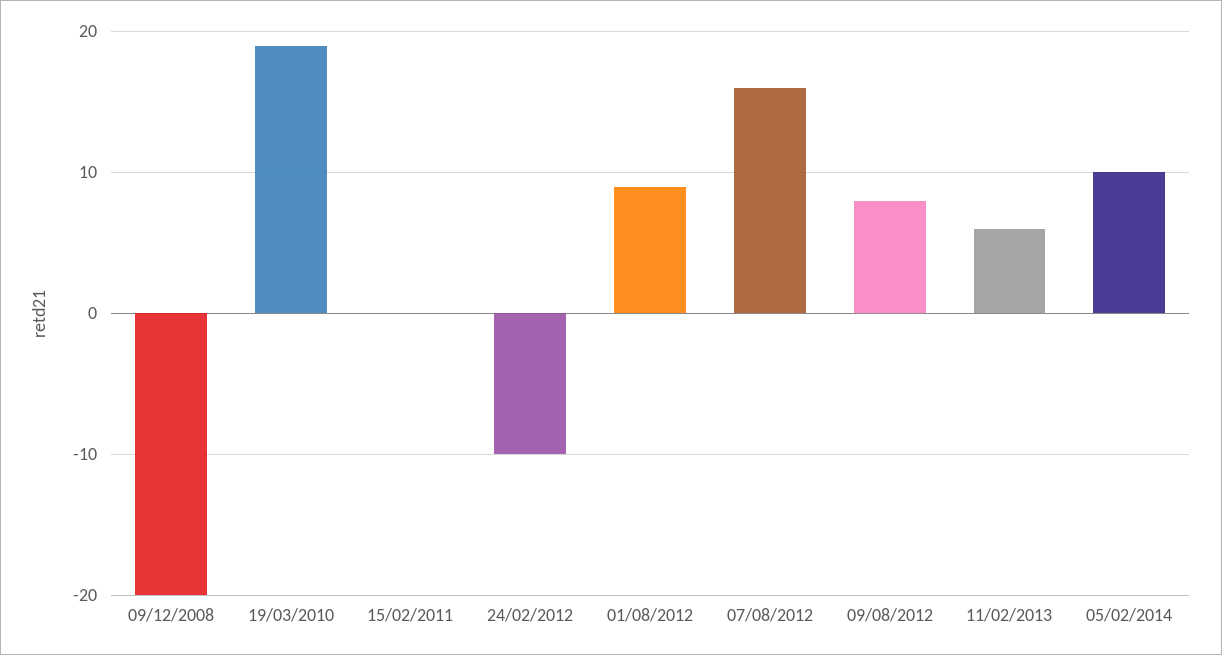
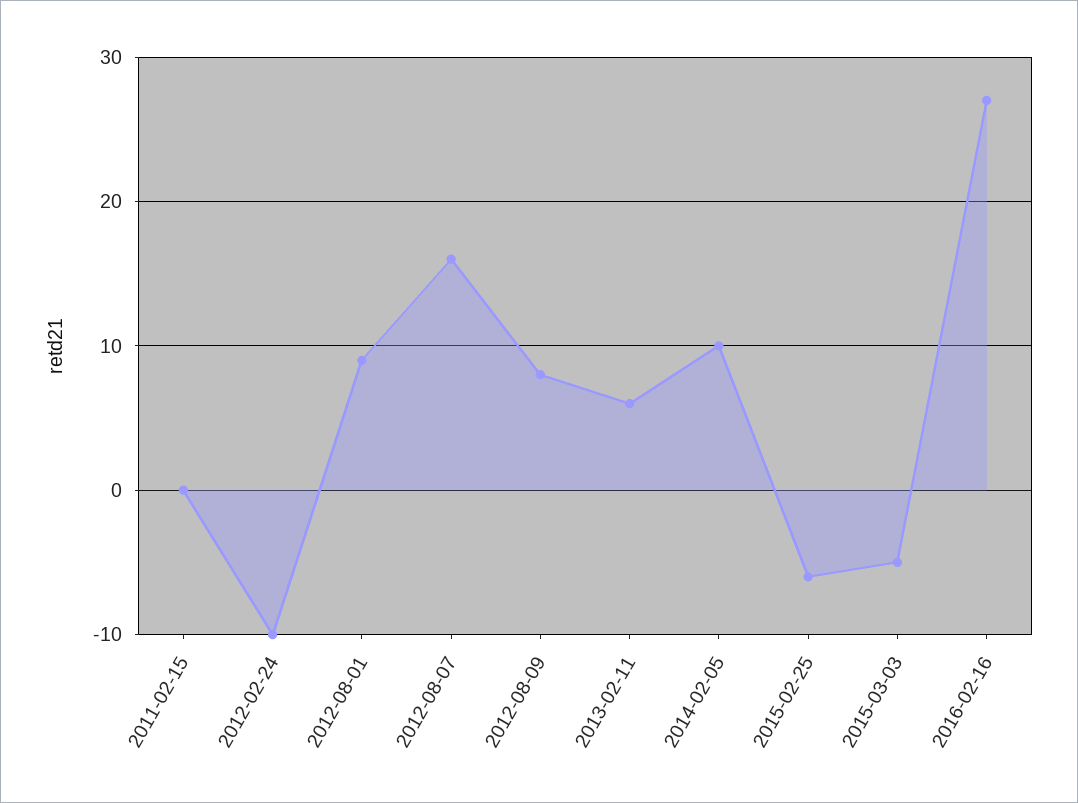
09/12/2008: -20 -> none
19/03/2010: 19 -> none
2015-02-25: none -> -6
2015-03-03: none -> -5
2016-02-16: none -> 27

